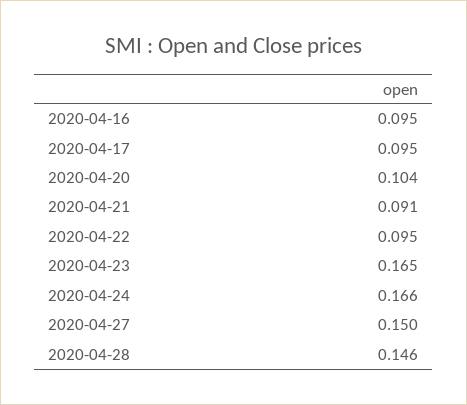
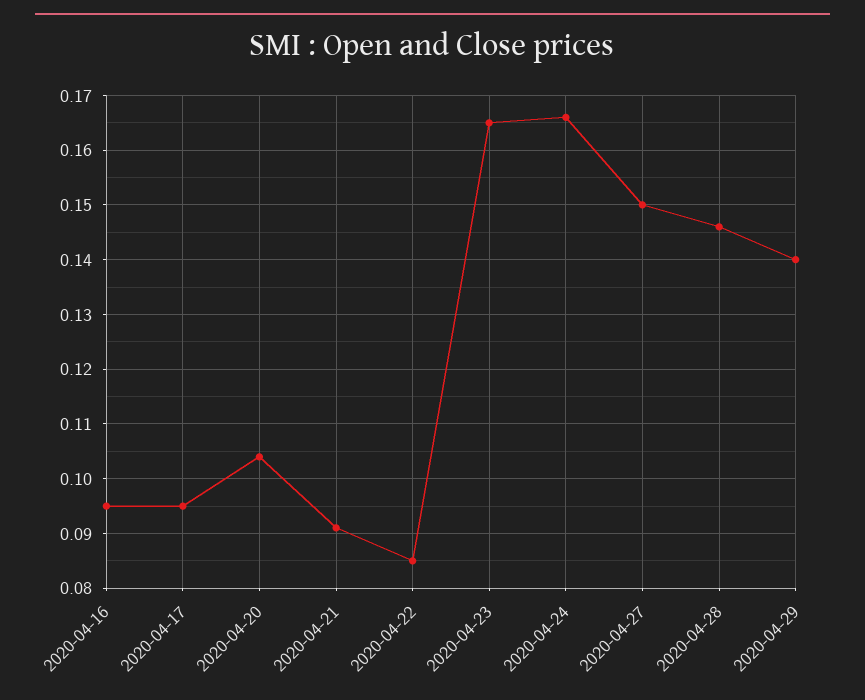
2020-04-22: 0.095 -> 0.085
2020-04-29: none -> 0.14

